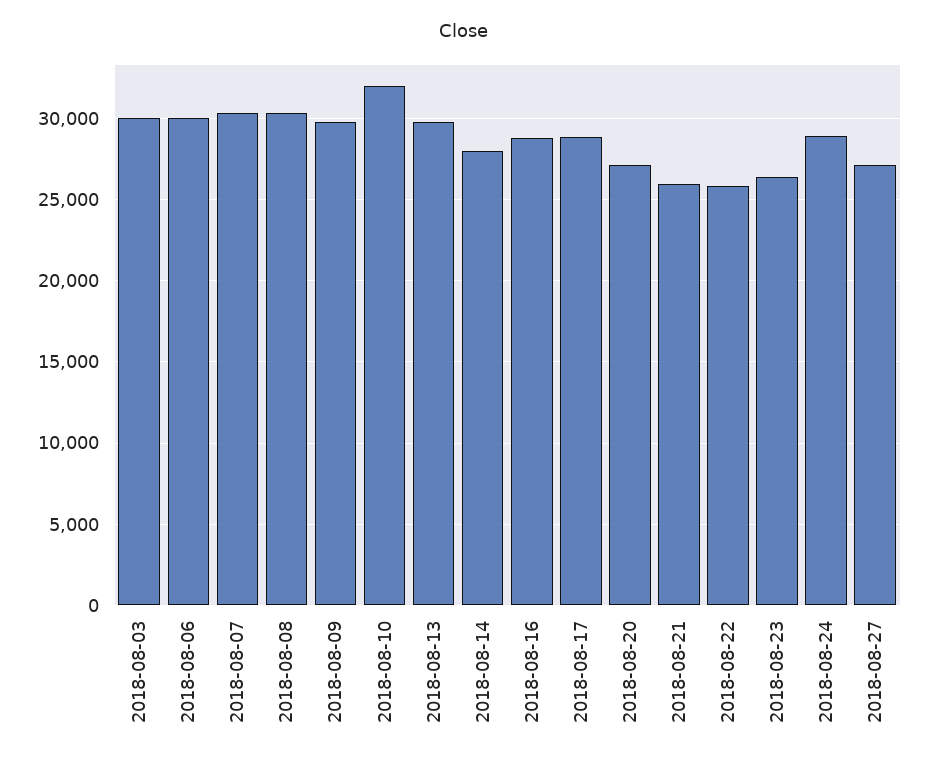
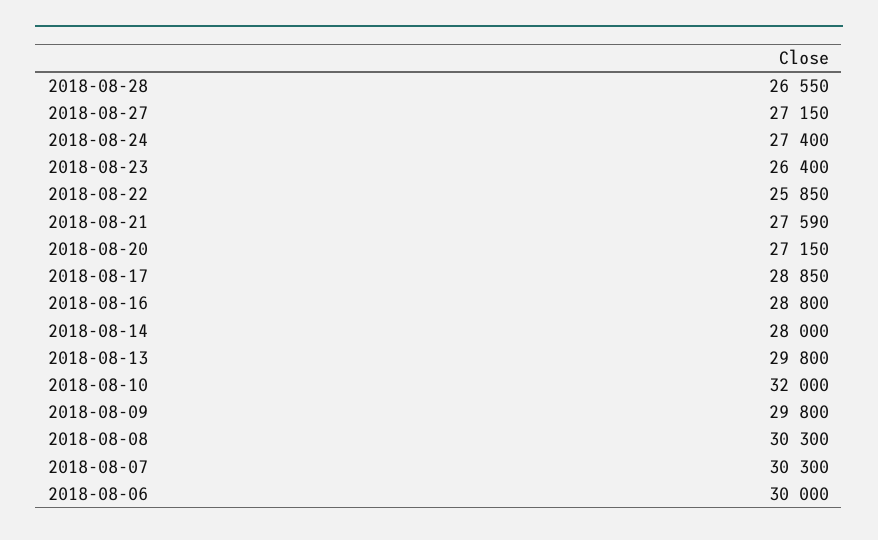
2018-08-03: 30000 -> none
2018-08-21: 26000 -> 27590
2018-08-24: 29000 -> 27400
2018-08-28: none -> 26550

